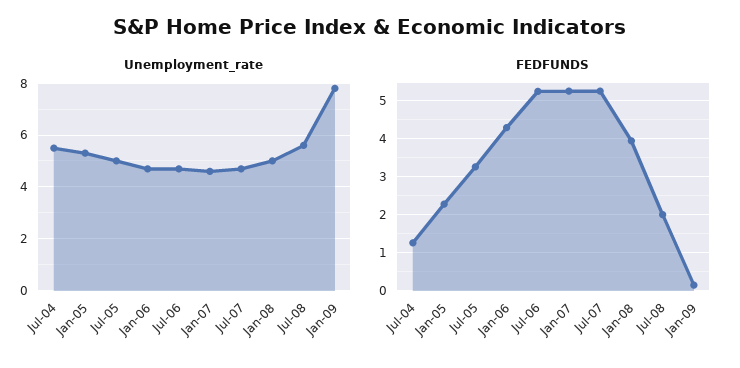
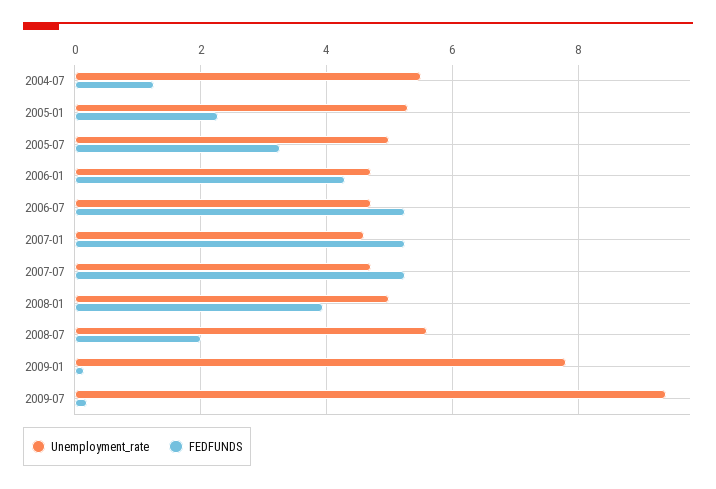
Unemployment_rate, 2009-07: none -> 9.4
FEDFUNDS, 2009-07: none -> 0.2

